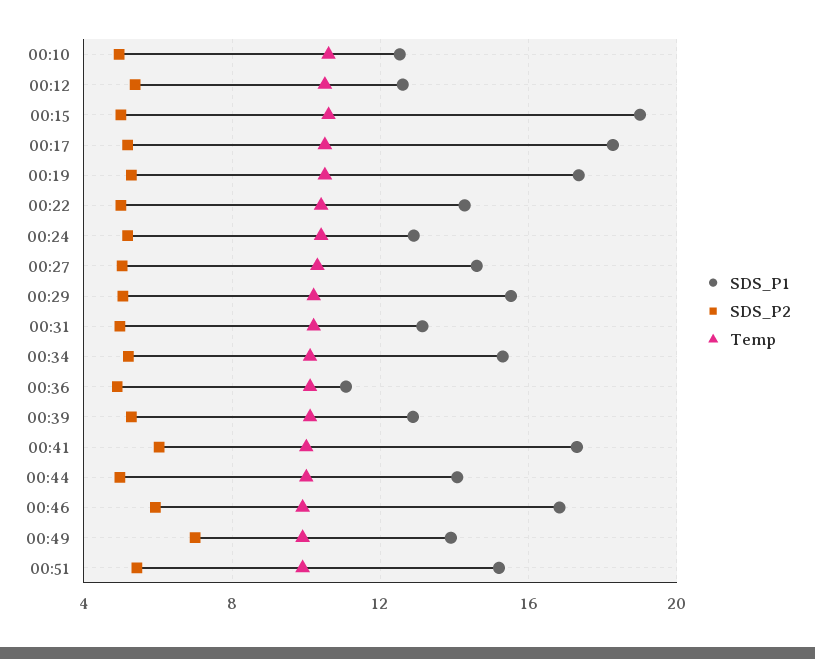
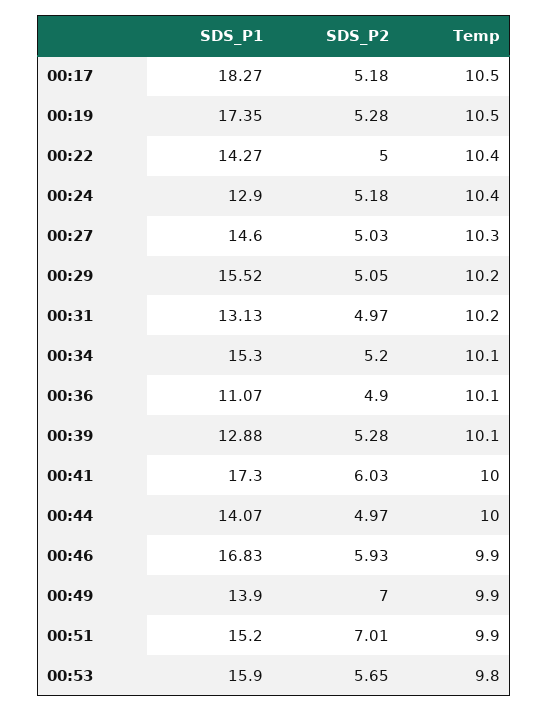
SDS_P1, 00:10: 12.5 -> none
SDS_P2, 00:10: 5 -> none
Temp, 00:10: 10.5 -> none
SDS_P1, 00:12: 12.5 -> none
SDS_P2, 00:12: 5.5 -> none
Temp, 00:12: 10.5 -> none
SDS_P1, 00:15: 19 -> none
SDS_P2, 00:15: 5 -> none
Temp, 00:15: 10.5 -> none
SDS_P2, 00:51: 5.5 -> 7.01
SDS_P1, 00:53: none -> 15.9
SDS_P2, 00:53: none -> 5.65
Temp, 00:53: none -> 9.8

